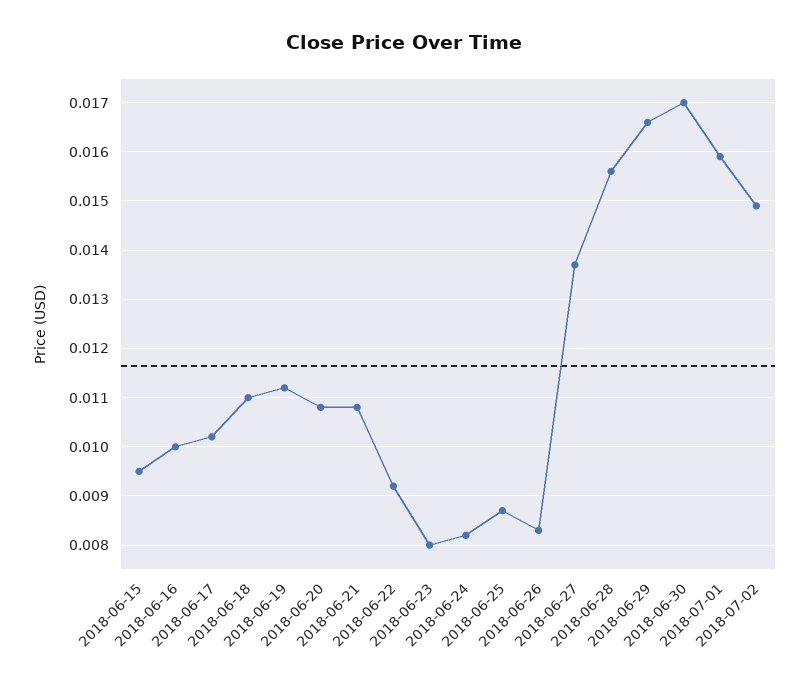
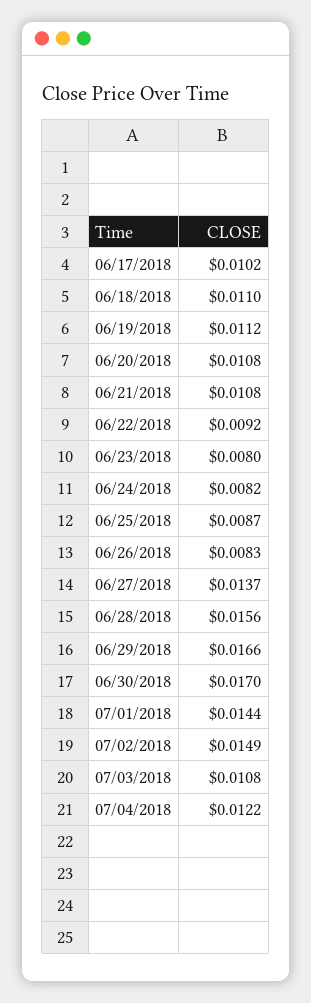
2018-06-15: 0.0095 -> none
2018-06-16: 0.01 -> none
2018-07-01: 0.016 -> 0.0144
07/03/2018: none -> 0.0108
07/04/2018: none -> 0.0122

